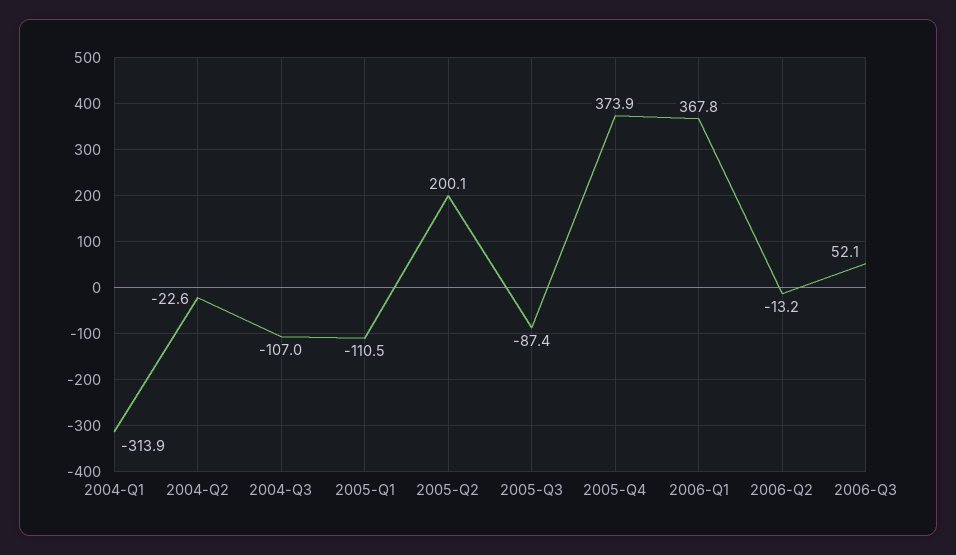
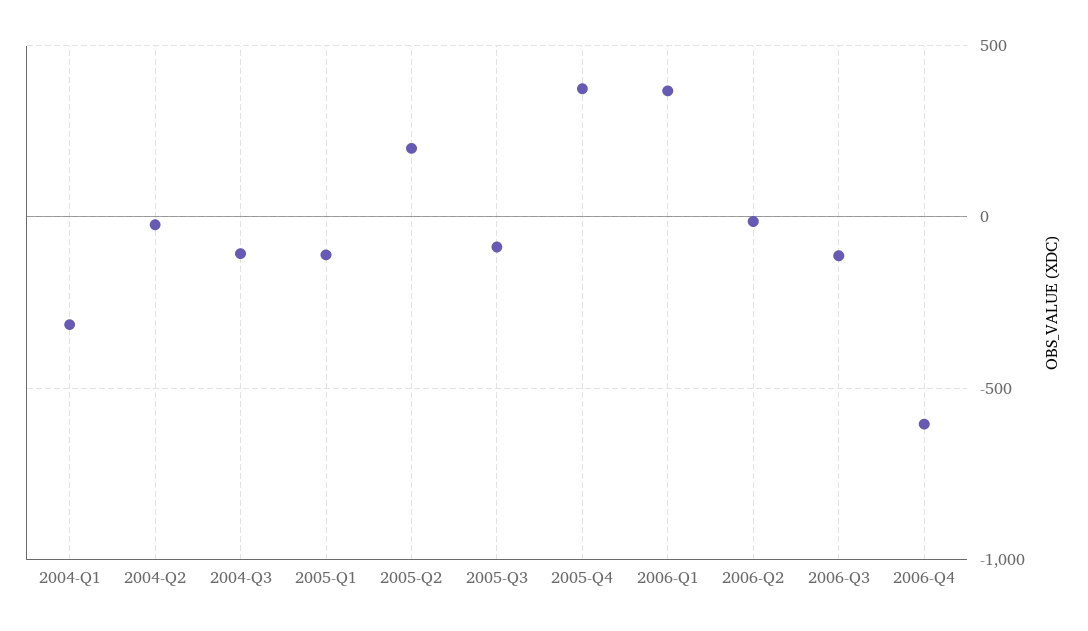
2006-Q3: 52.1 -> -100
2006-Q4: none -> -600

